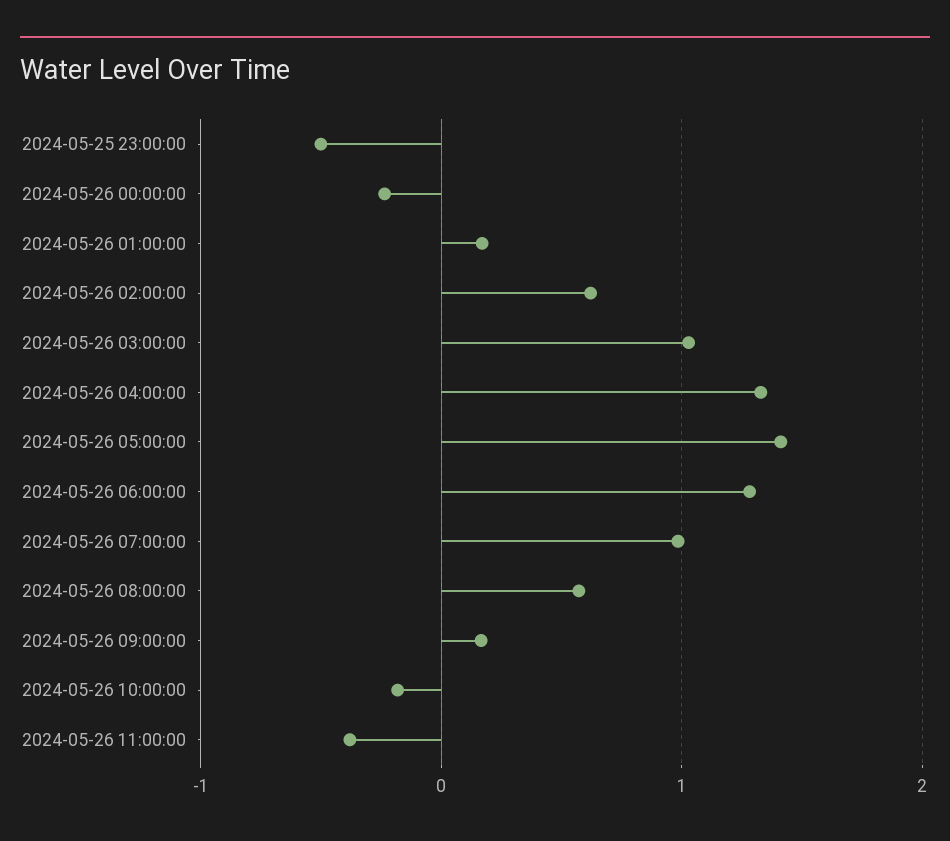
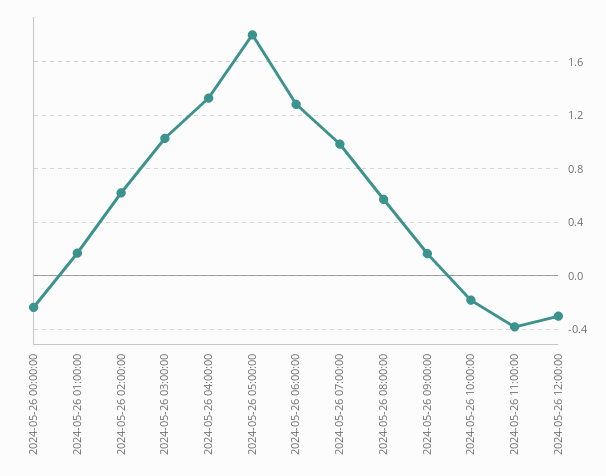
2024-05-25 23:00:00: -0.5 -> none
2024-05-26 05:00:00: 1.4 -> 1.8
2024-05-26 12:00:00: none -> -0.3

